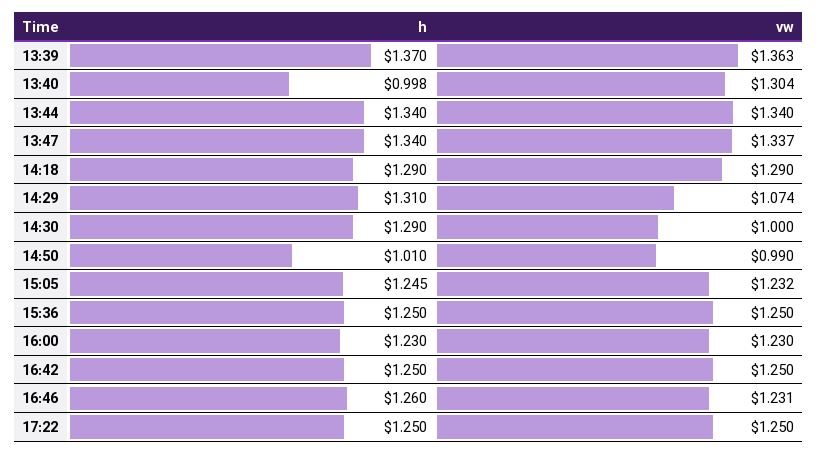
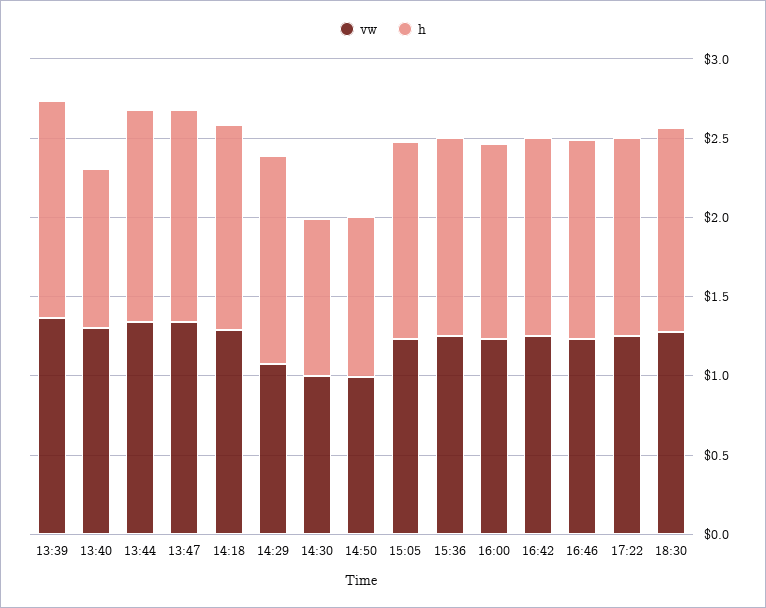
h, 14:30: 1.29 -> 1
vw, 18:30: none -> 1.3
h, 18:30: none -> 1.3

